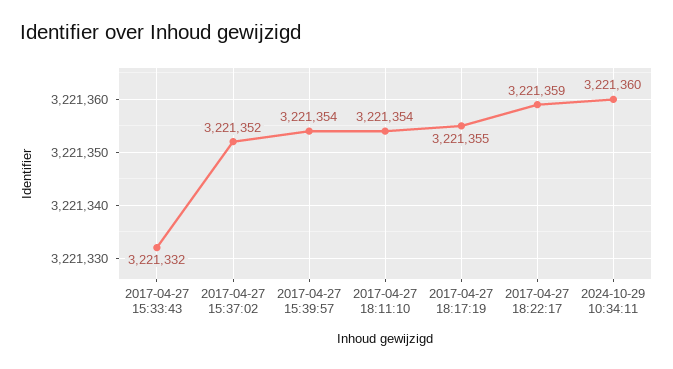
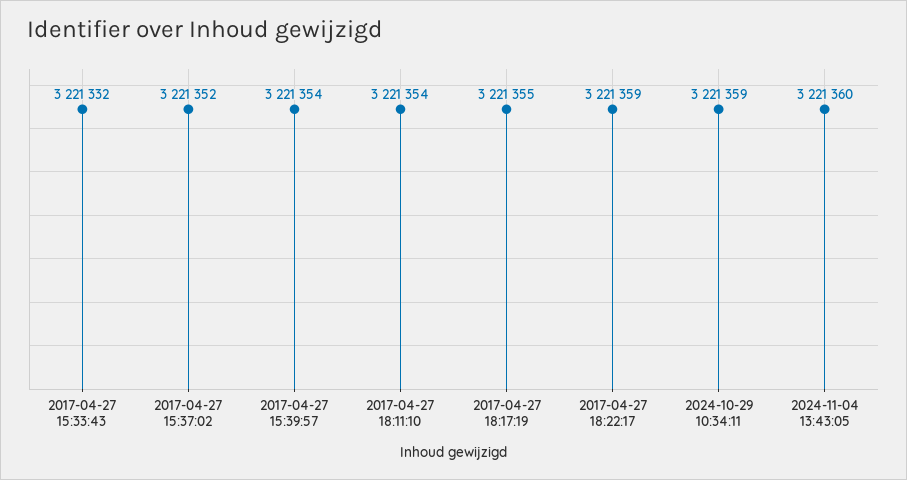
2024-10-29 10:34:11: 3221360 -> 3221359
2024-11-04 13:43:05: none -> 3221360

